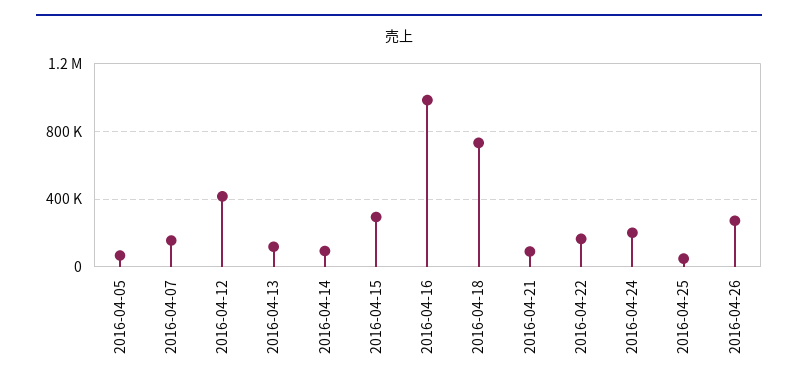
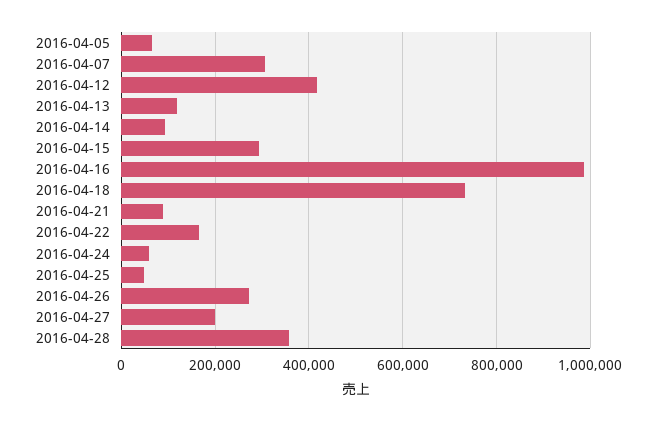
2016-04-07: 150000 -> 300000
2016-04-24: 200000 -> 60000
2016-04-27: none -> 200000
2016-04-28: none -> 360000

